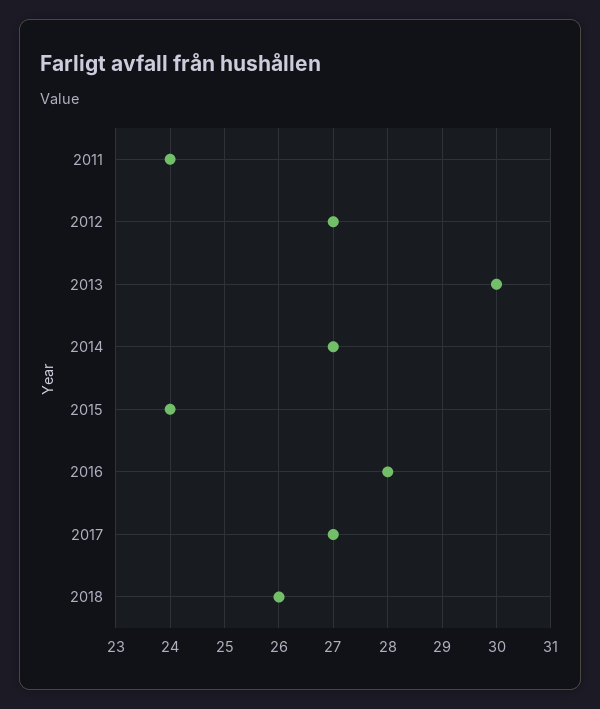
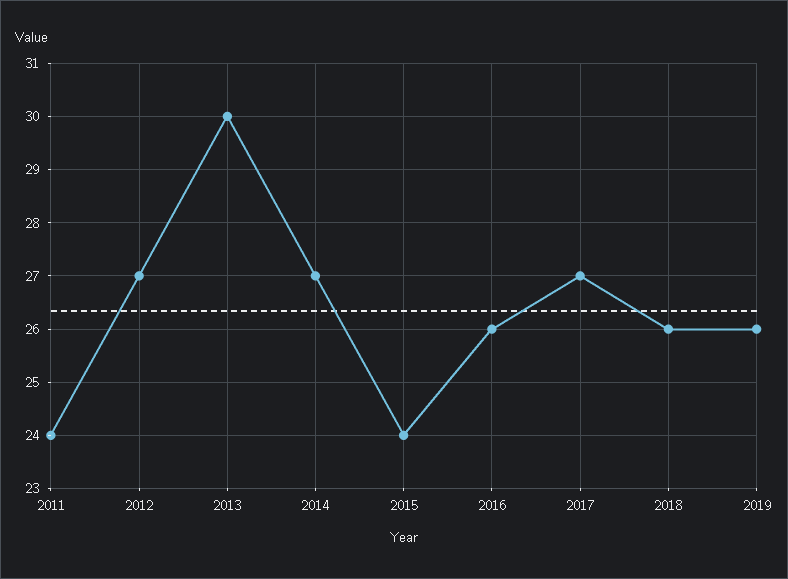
2016: 28 -> 26
2019: none -> 26

